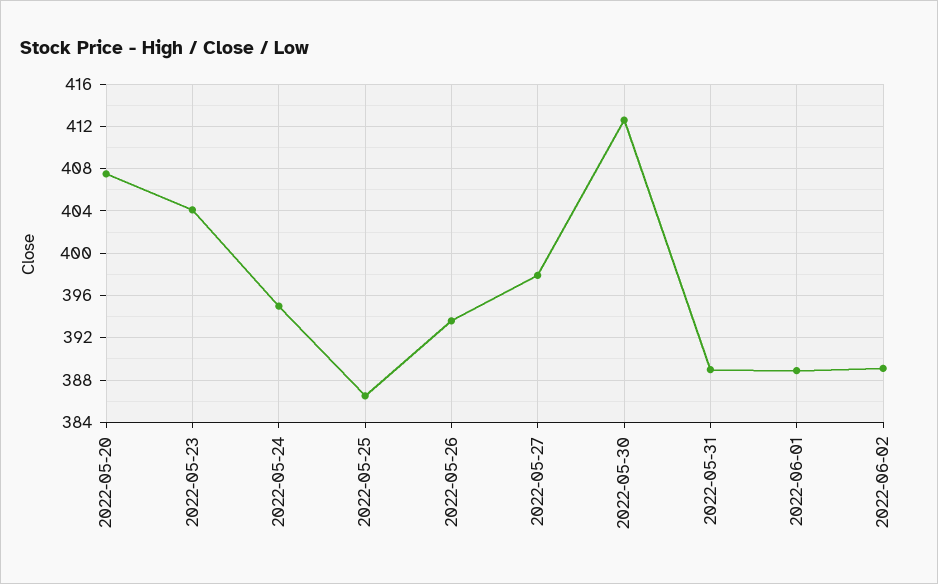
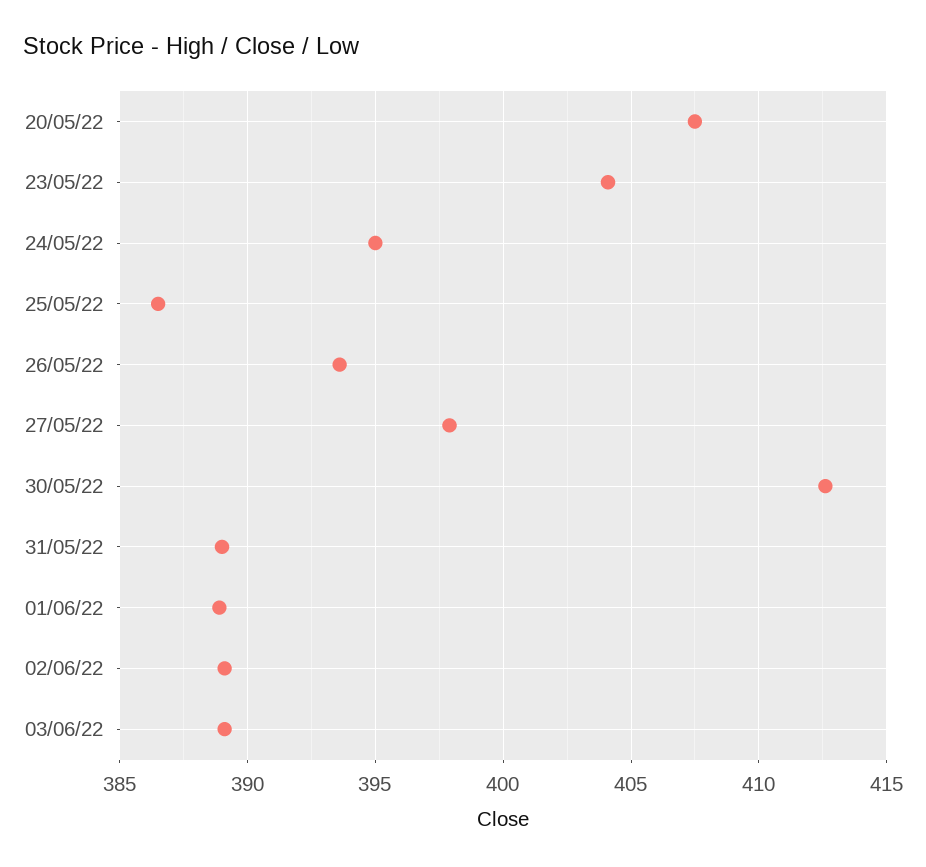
03/06/22: none -> 389

